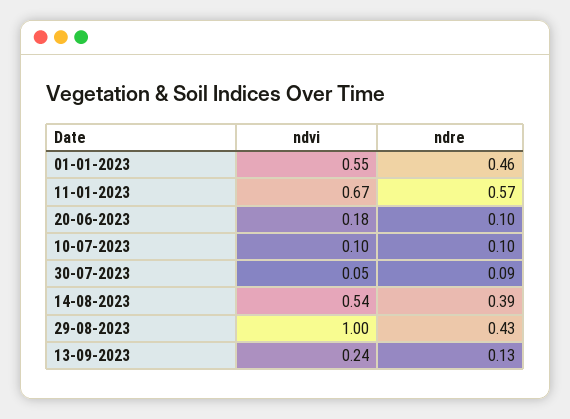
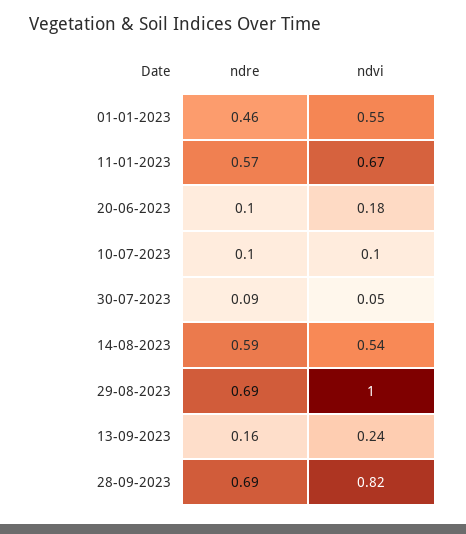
ndre, 14-08-2023: 0.39 -> 0.59
ndre, 29-08-2023: 0.43 -> 0.69
ndre, 13-09-2023: 0.13 -> 0.16
ndre, 28-09-2023: none -> 0.69
ndvi, 28-09-2023: none -> 0.82

